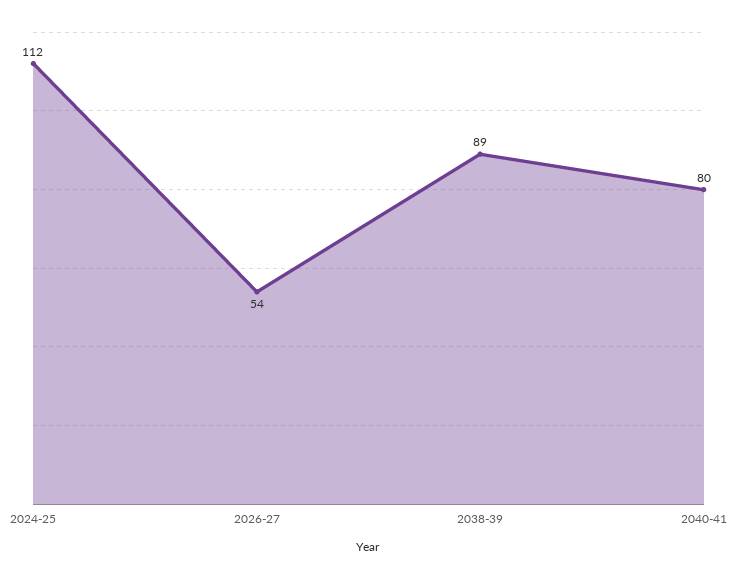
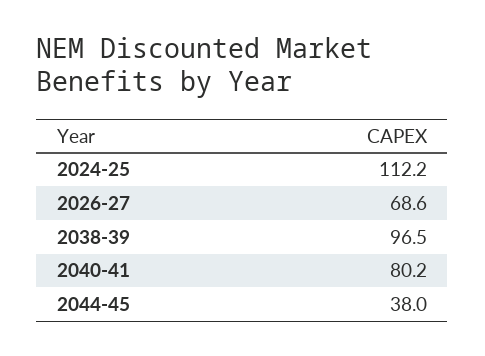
2026-27: 54 -> 68.6
2038-39: 89 -> 96.5
2044-45: none -> 38

